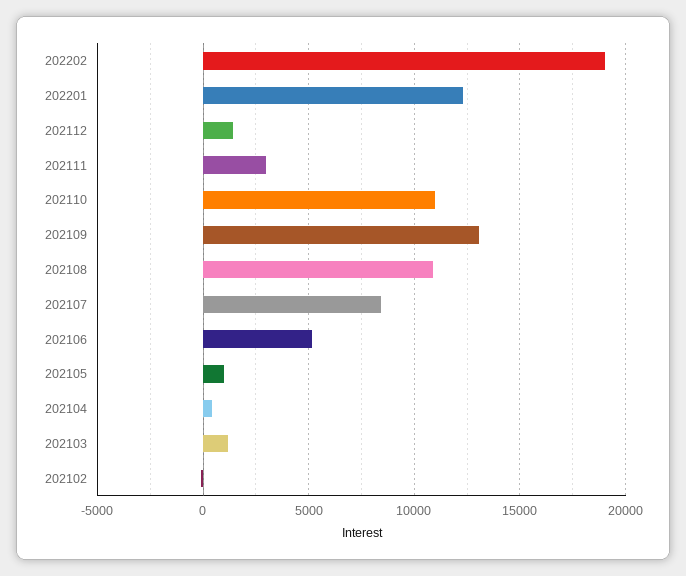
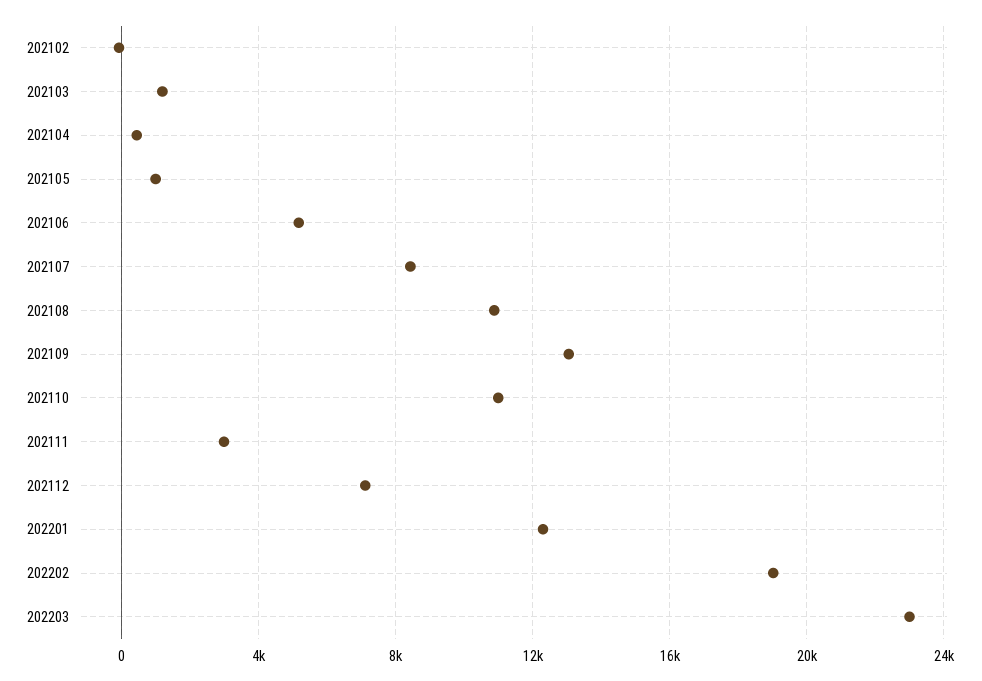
202112: 1500 -> 7000
202203: none -> 23000

